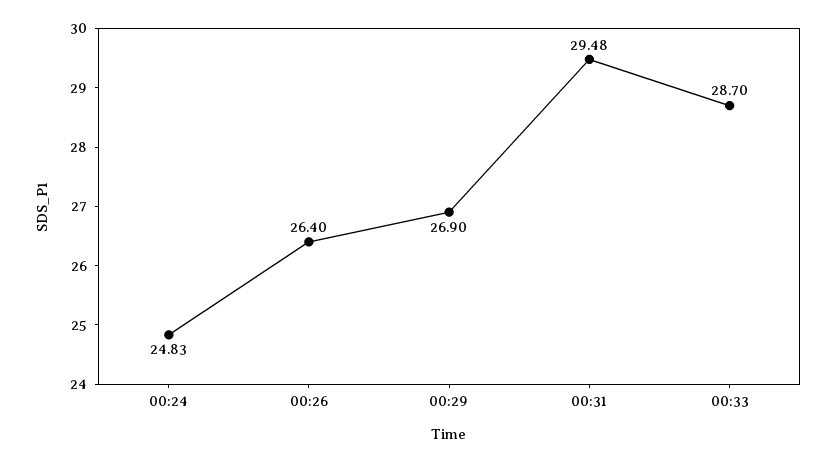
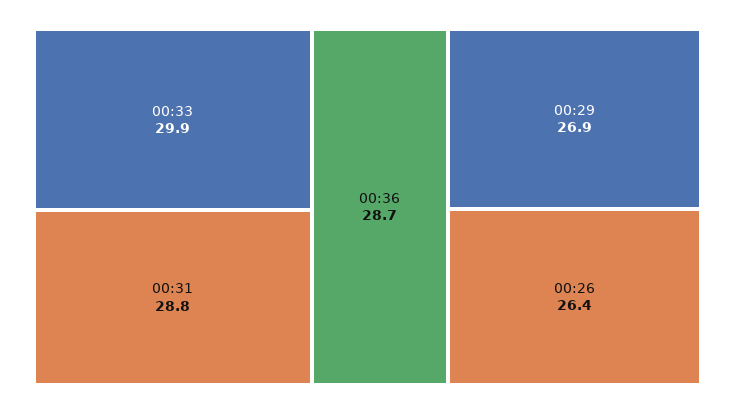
00:24: 24.83 -> none
00:31: 29.48 -> 28.8
00:33: 28.7 -> 29.9
00:36: none -> 28.7

